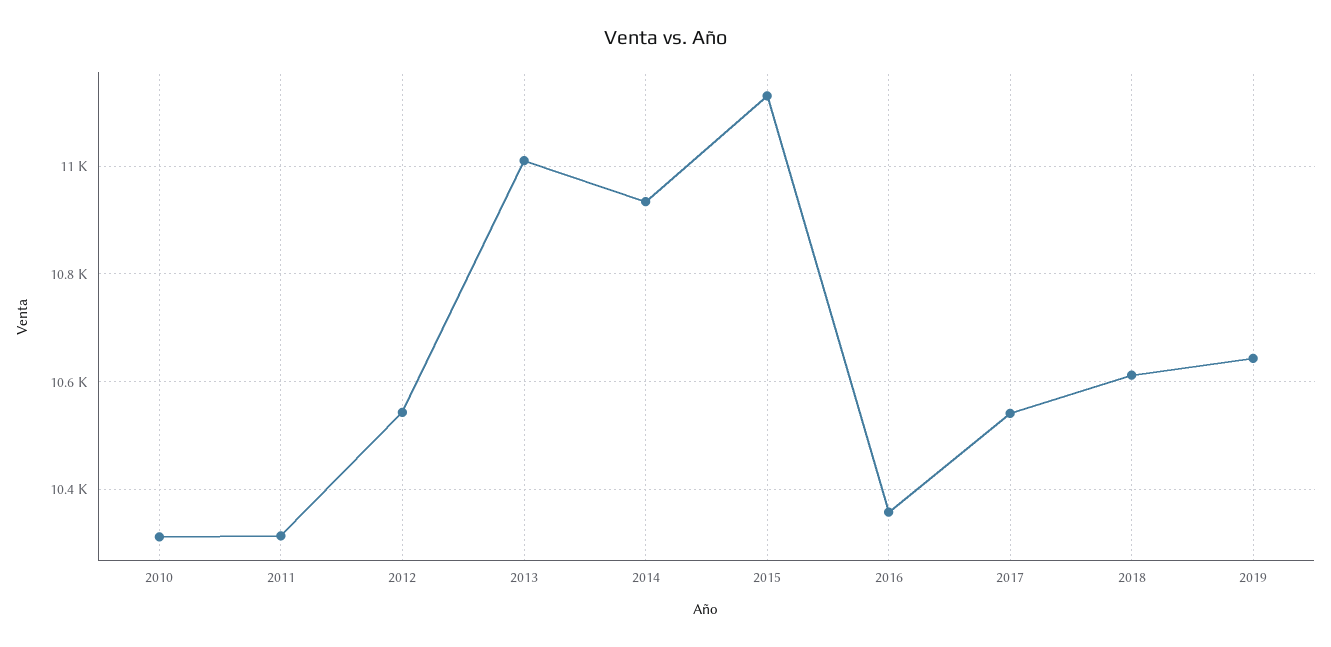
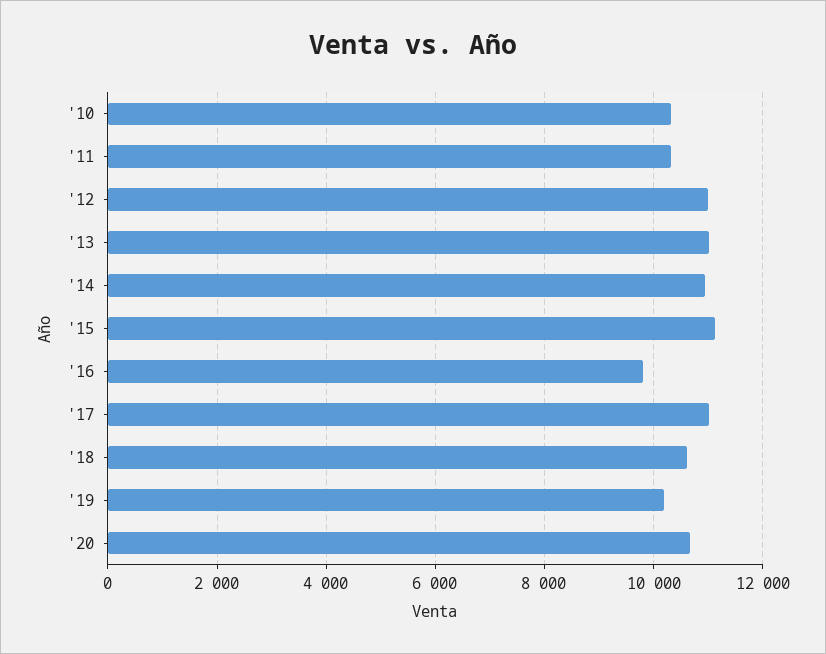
2012: 10540 -> 11000
2016: 10360 -> 9800
2017: 10540 -> 11000
2019: 10640 -> 10200
'20: none -> 10600

